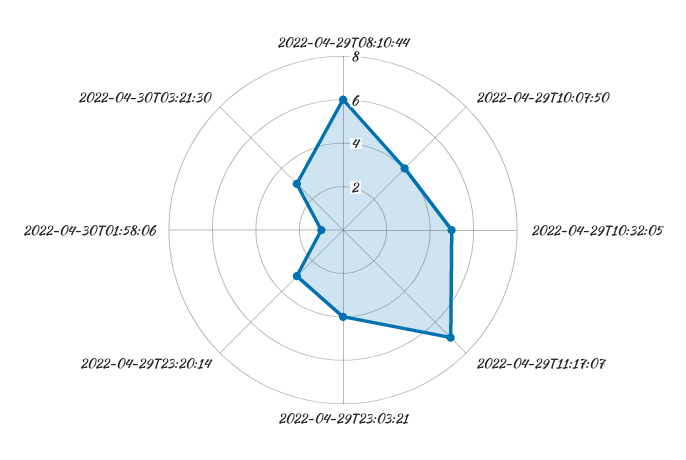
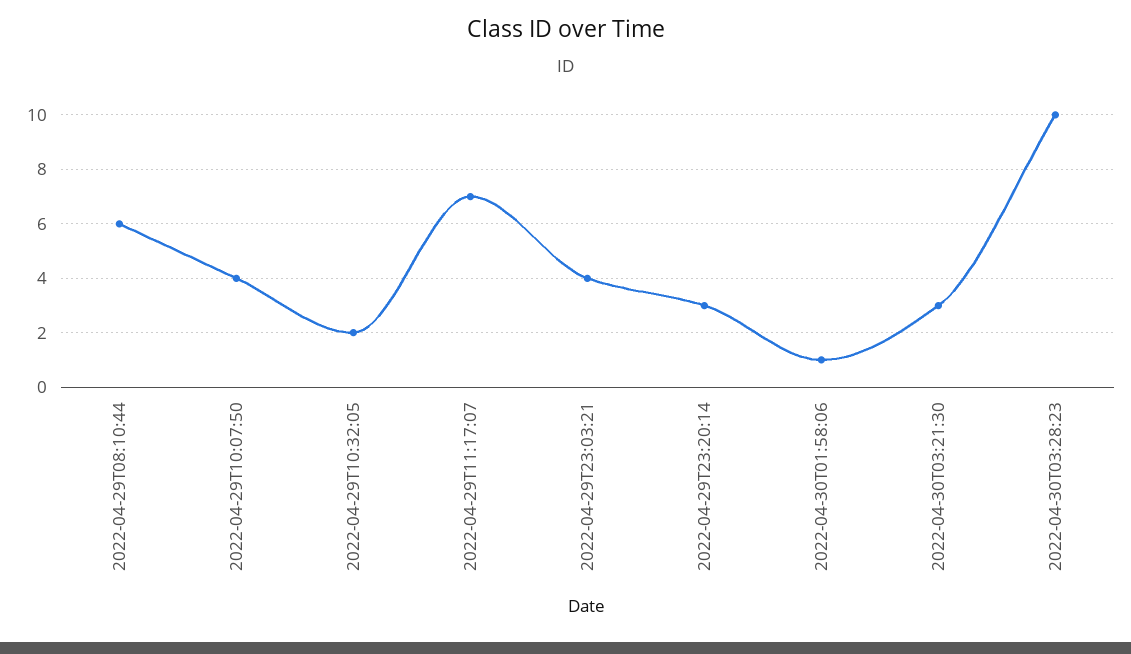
2022-04-29T10:32:05: 5 -> 2
2022-04-30T03:28:23: none -> 10

